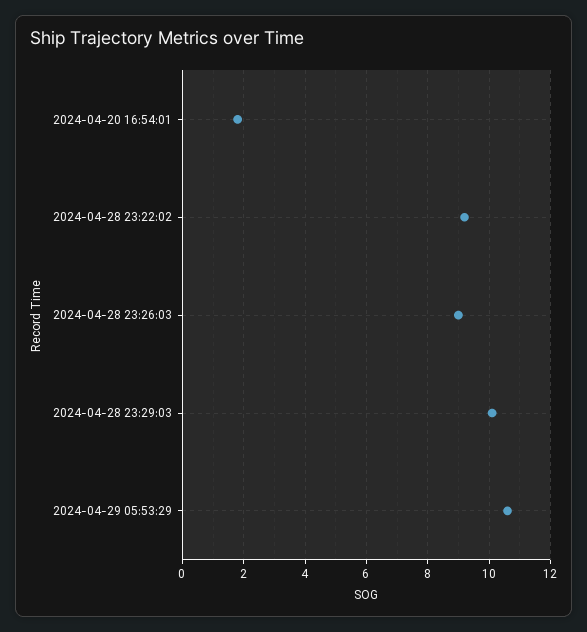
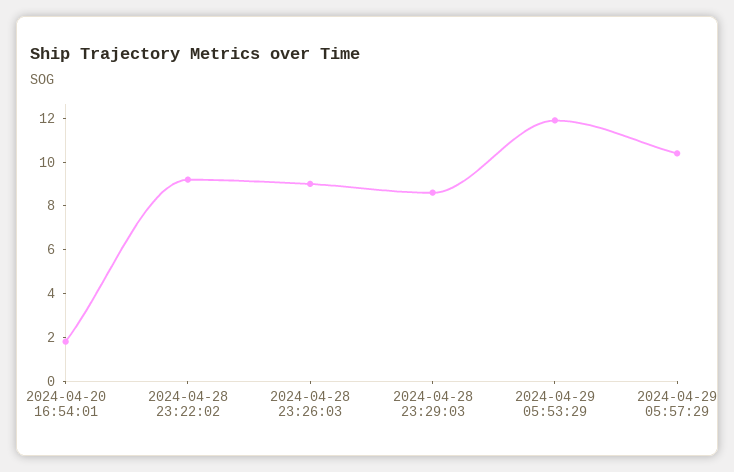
2024-04-28 23:29:03: 10 -> 8.5
2024-04-29 05:53:29: 10.5 -> 12
2024-04-29 05:57:29: none -> 10.5

